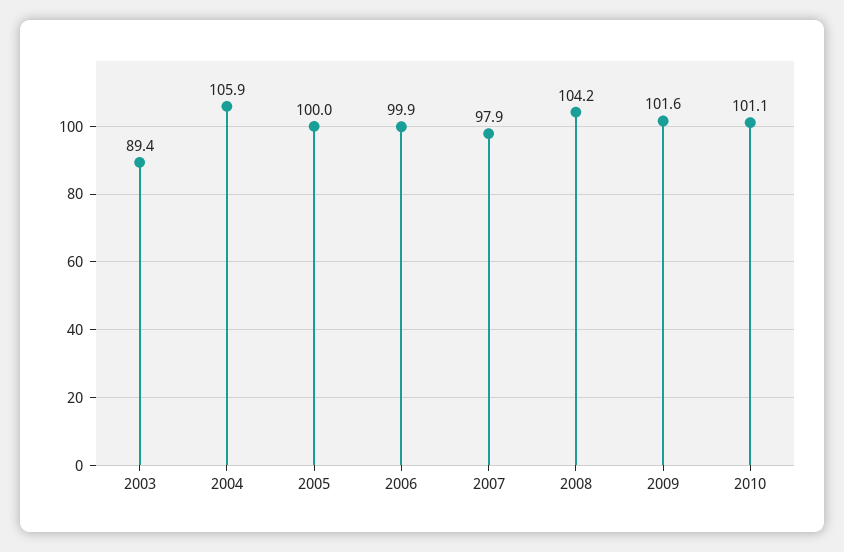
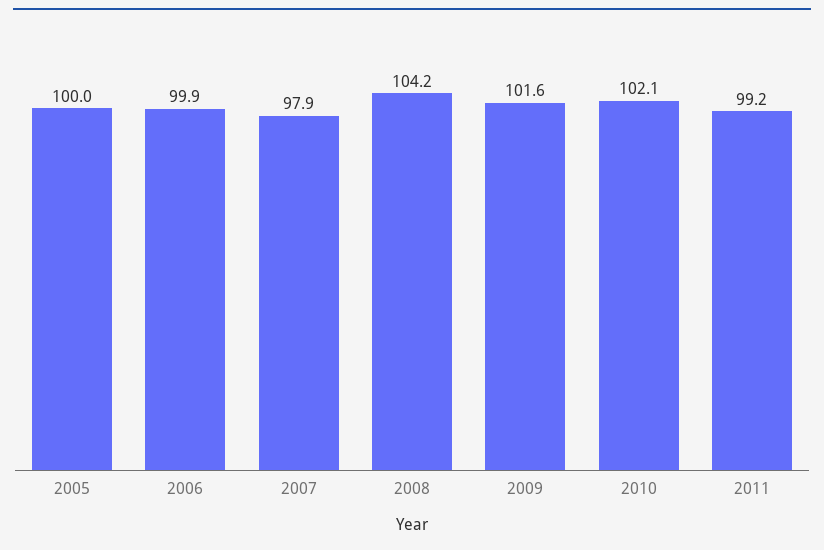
2003: 89.4 -> none
2004: 105.9 -> none
2010: 101.1 -> 102.1
2011: none -> 99.2

